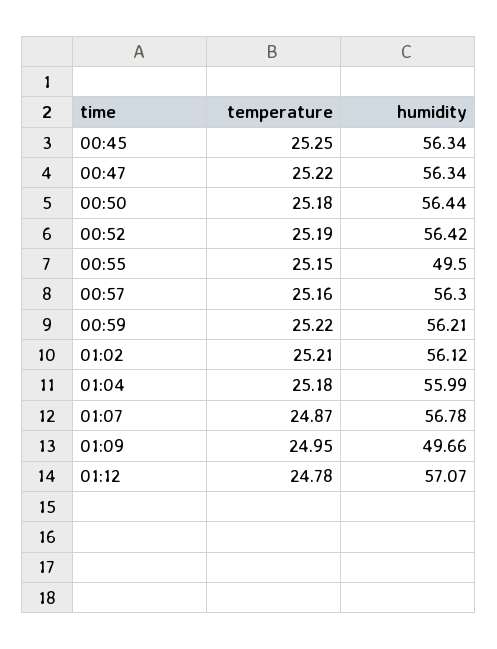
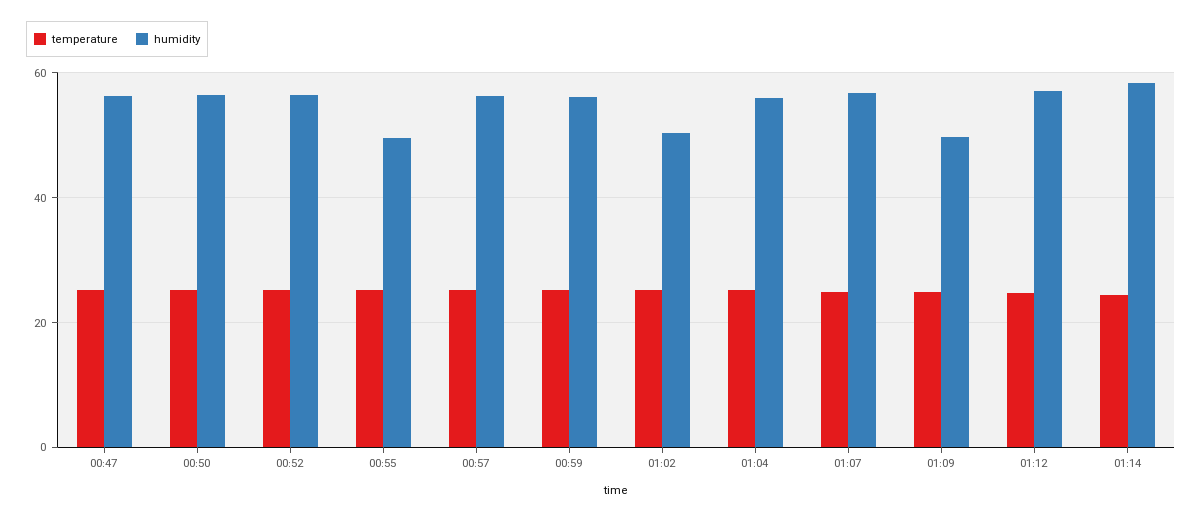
temperature, 00:45: 25.25 -> none
humidity, 00:45: 56.34 -> none
humidity, 01:02: 56.12 -> 50
temperature, 01:14: none -> 24
humidity, 01:14: none -> 58

